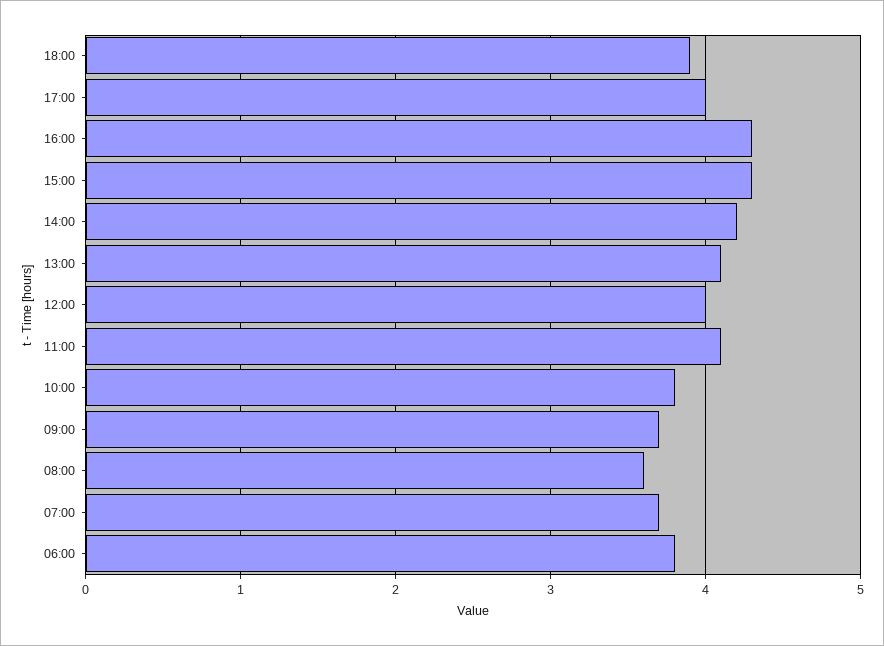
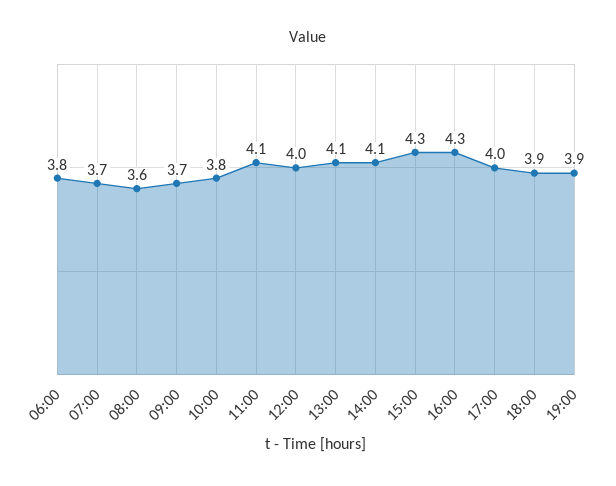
14:00: 4.2 -> 4.1
19:00: none -> 3.9

